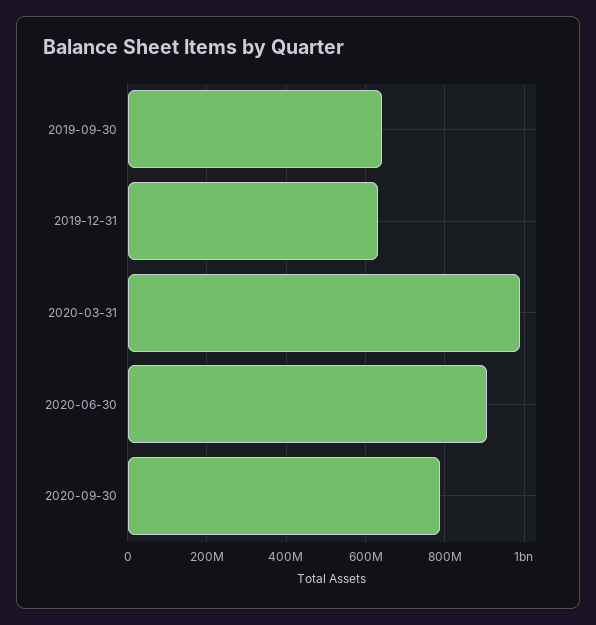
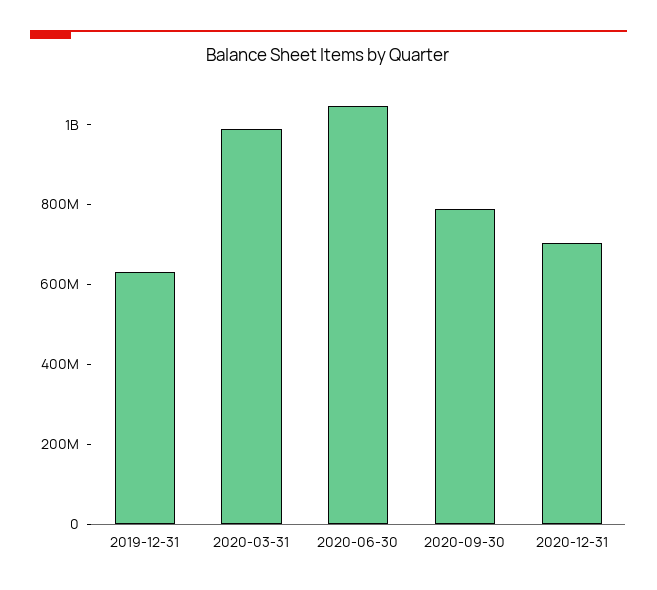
2019-09-30: 640000000 -> none
2020-06-30: 900000000 -> 1050000000
2020-12-31: none -> 700000000

